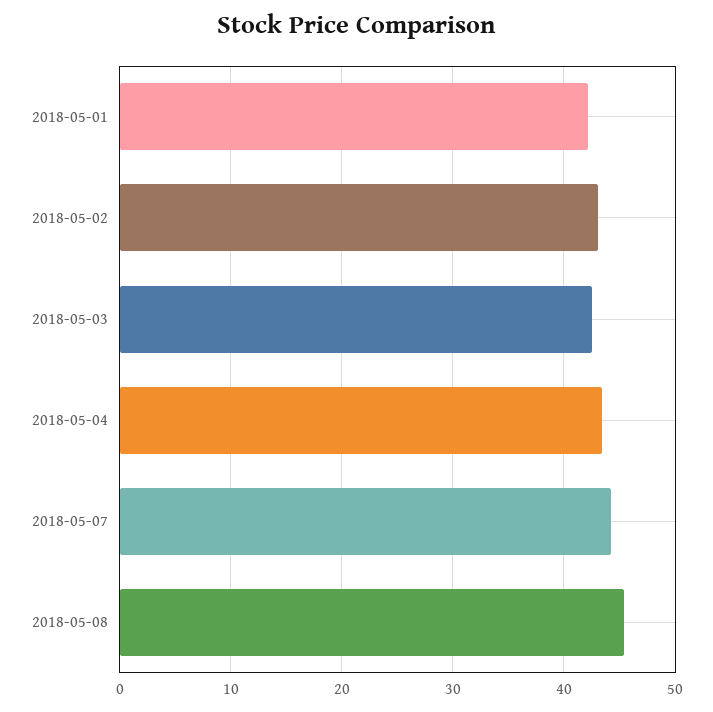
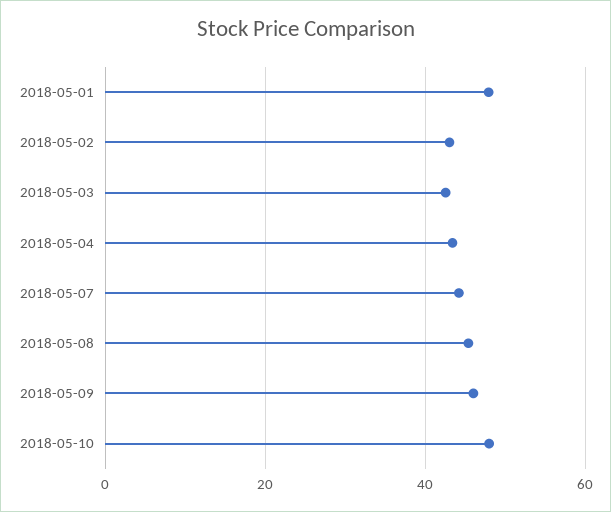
2018-05-01: 42 -> 48
2018-05-09: none -> 46
2018-05-10: none -> 48

